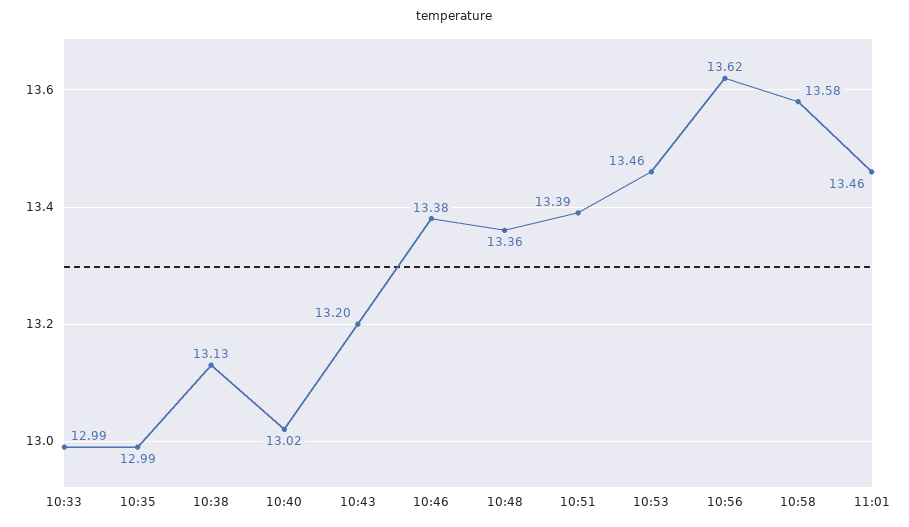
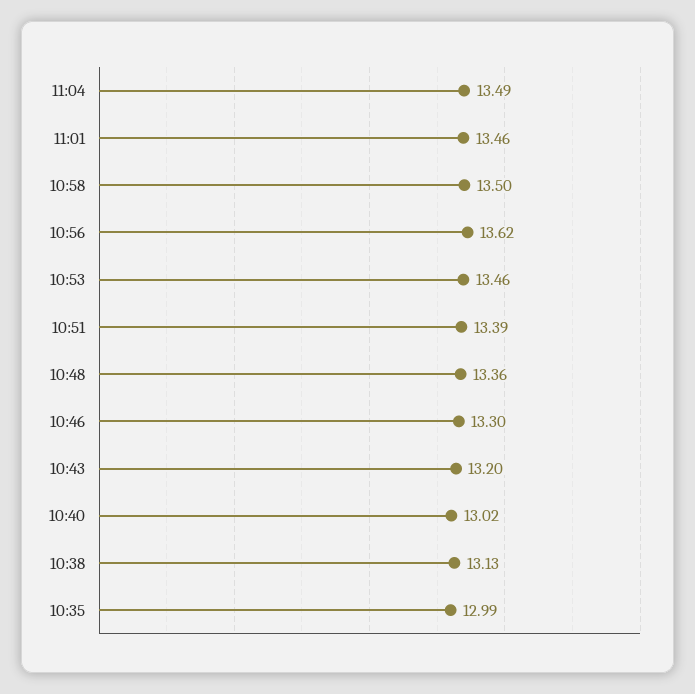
10:33: 12.99 -> none
10:46: 13.38 -> 13.3
10:58: 13.58 -> 13.5
11:04: none -> 13.49

